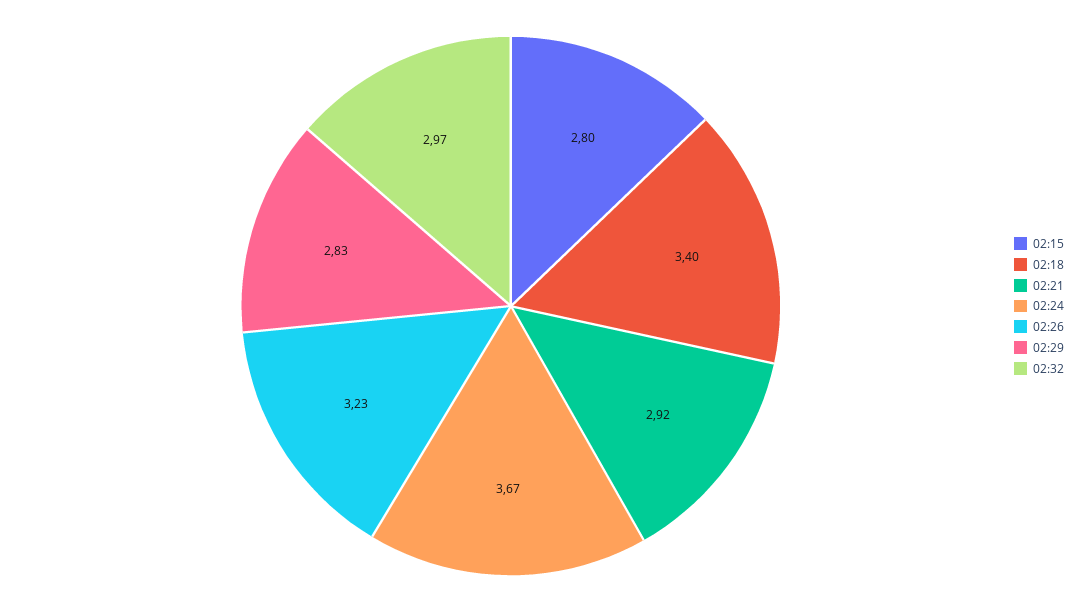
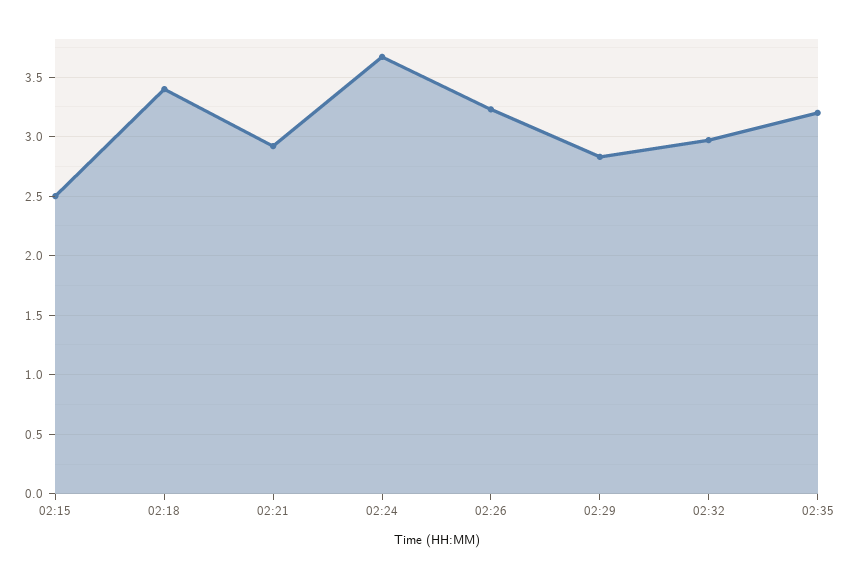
02:15: 2.8 -> 2.5
02:35: none -> 3.2

